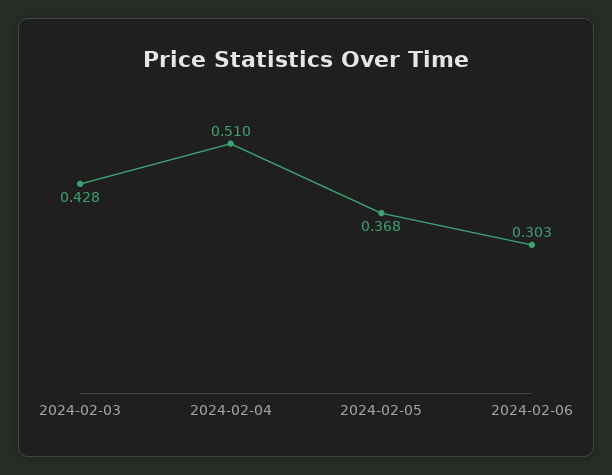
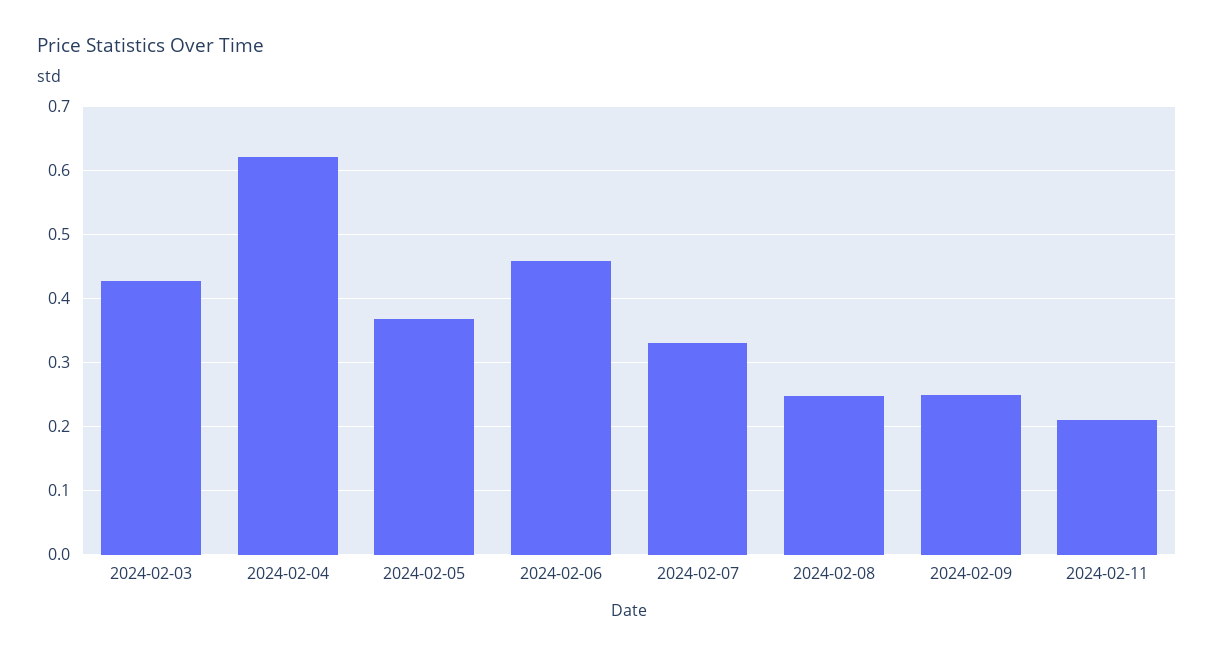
2024-02-04: 0.51 -> 0.62
2024-02-06: 0.303 -> 0.46
2024-02-07: none -> 0.33
2024-02-08: none -> 0.25
2024-02-09: none -> 0.25
2024-02-11: none -> 0.21

